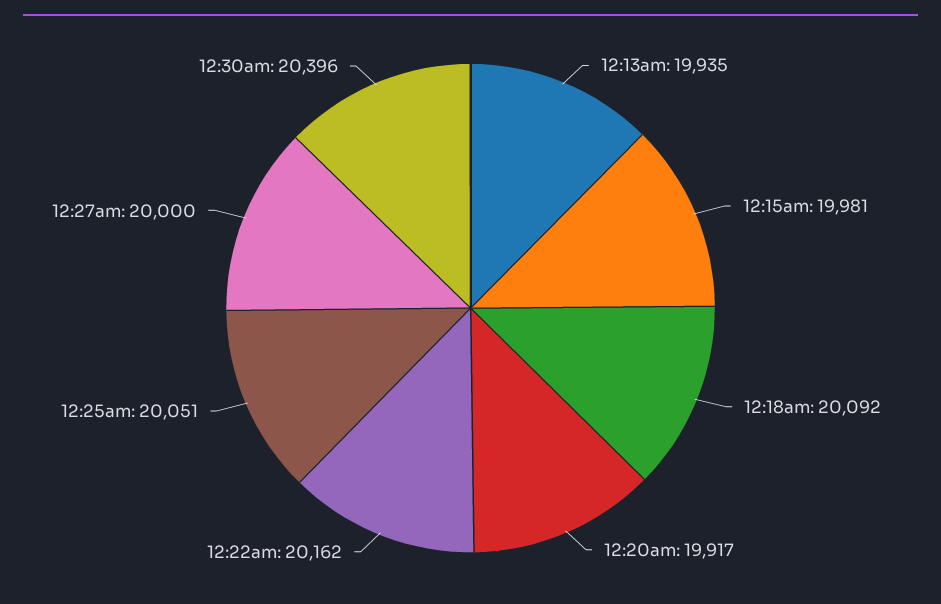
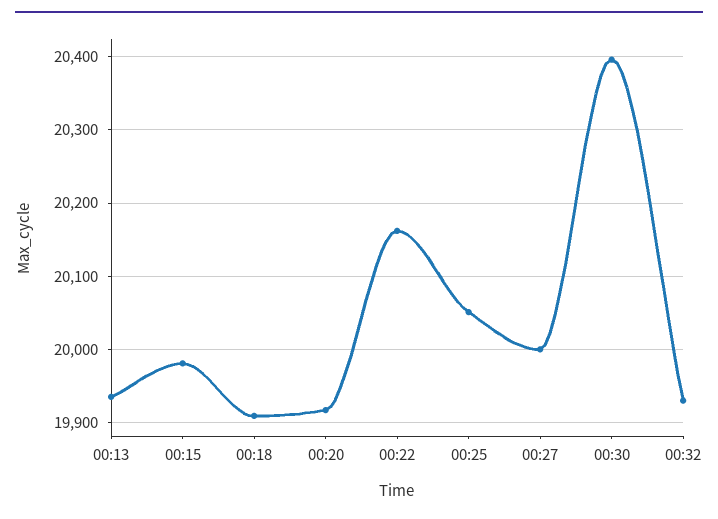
12:18am: 20092 -> 19910
00:32: none -> 19930

